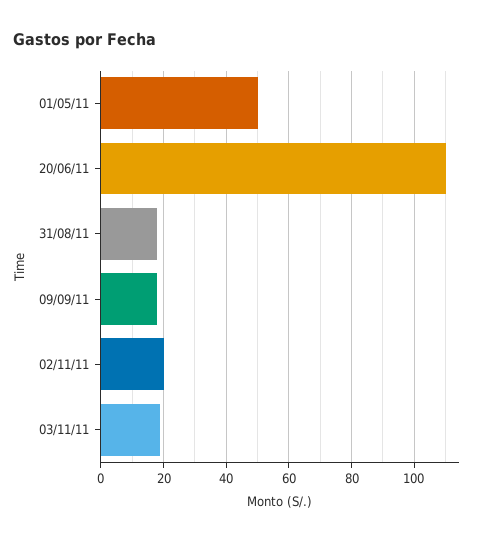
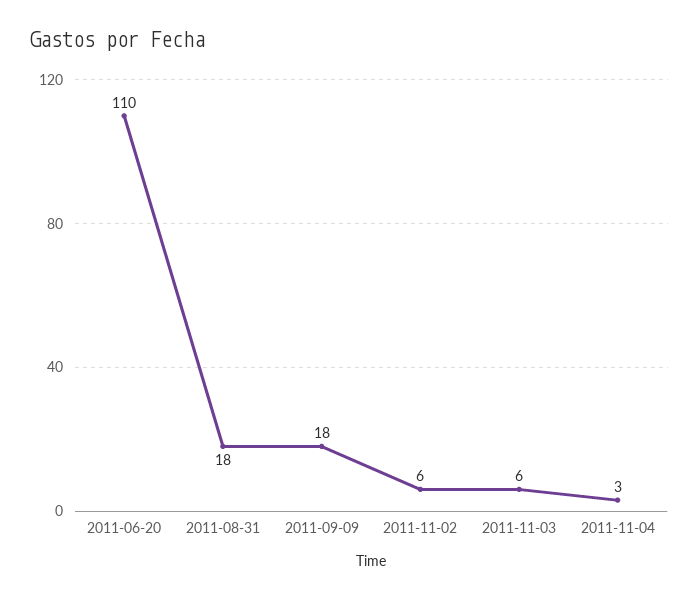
01/05/11: 50 -> none
02/11/11: 20 -> 6
03/11/11: 20 -> 6
2011-11-04: none -> 3

